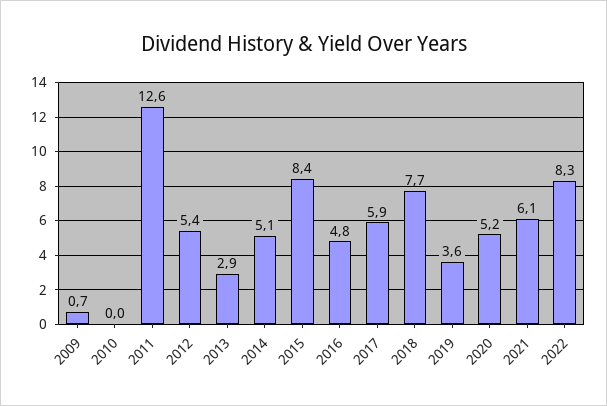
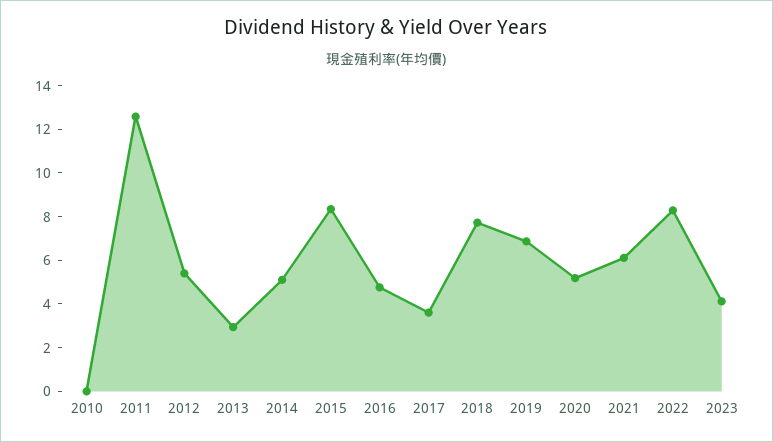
2009: 0.7 -> none
2017: 5.9 -> 3.5
2019: 3.6 -> 7
2023: none -> 4

